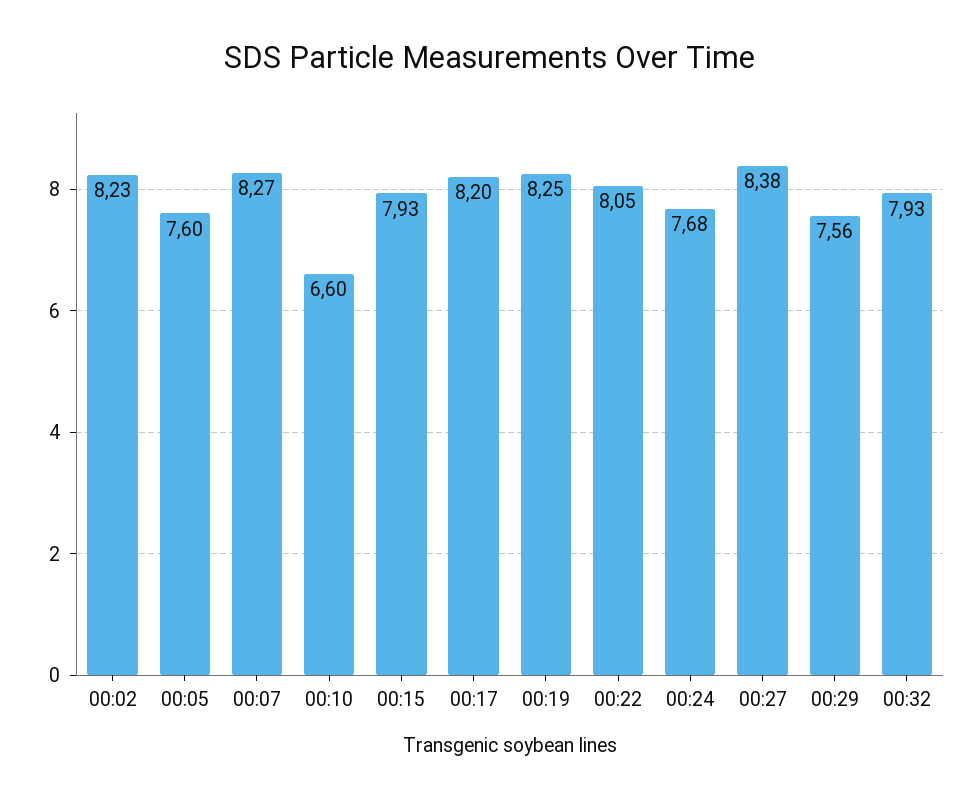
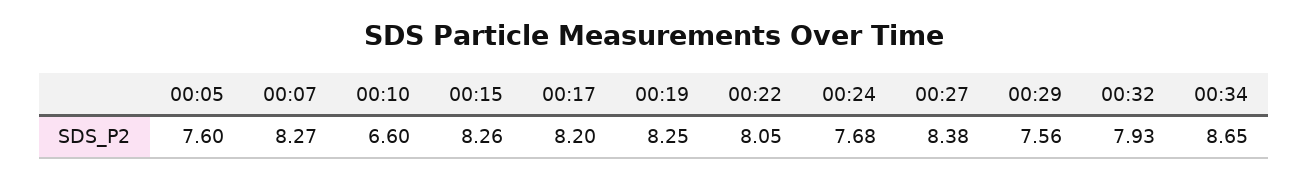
00:02: 8.23 -> none
00:15: 7.93 -> 8.26
00:34: none -> 8.65

